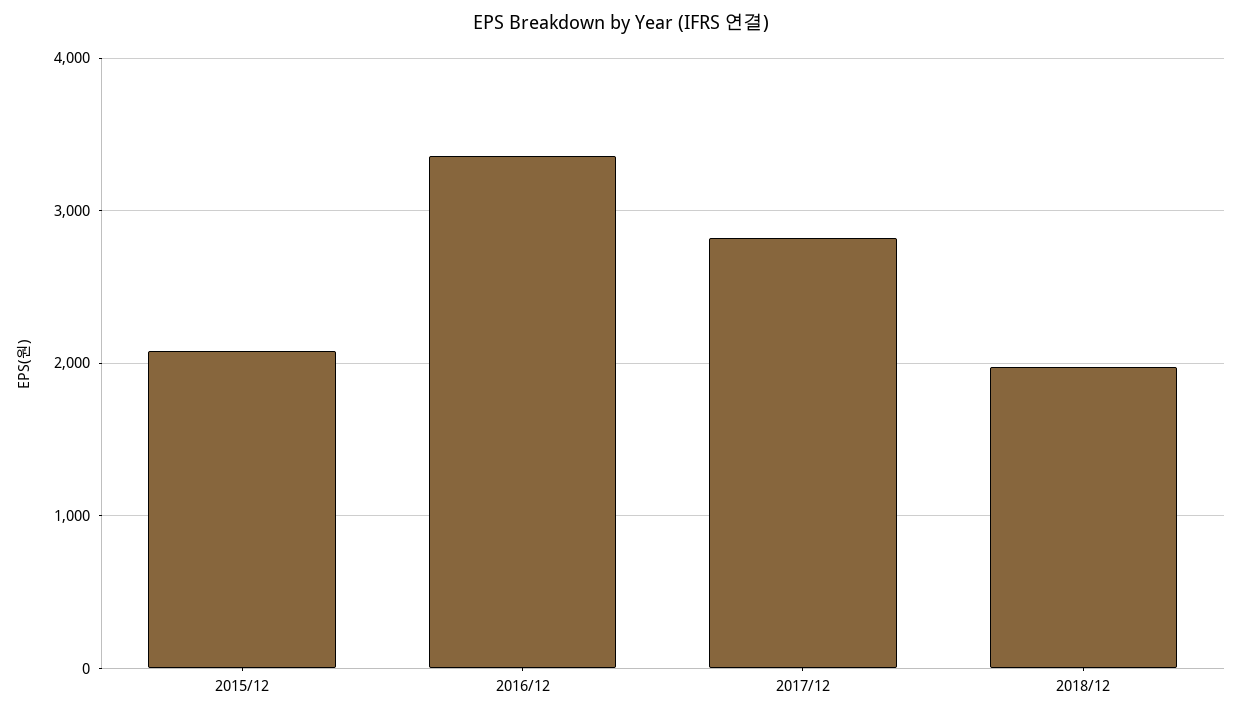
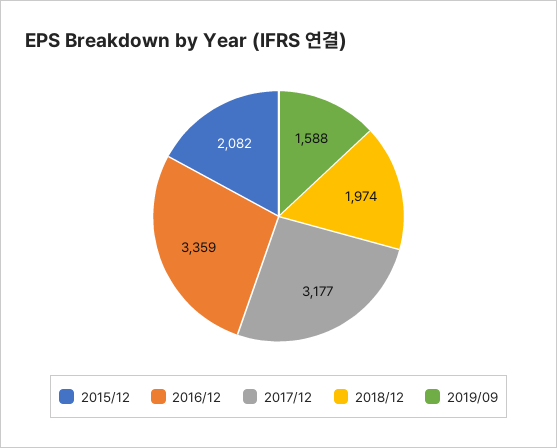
2017/12: 2800 -> 3177
2019/09: none -> 1588

